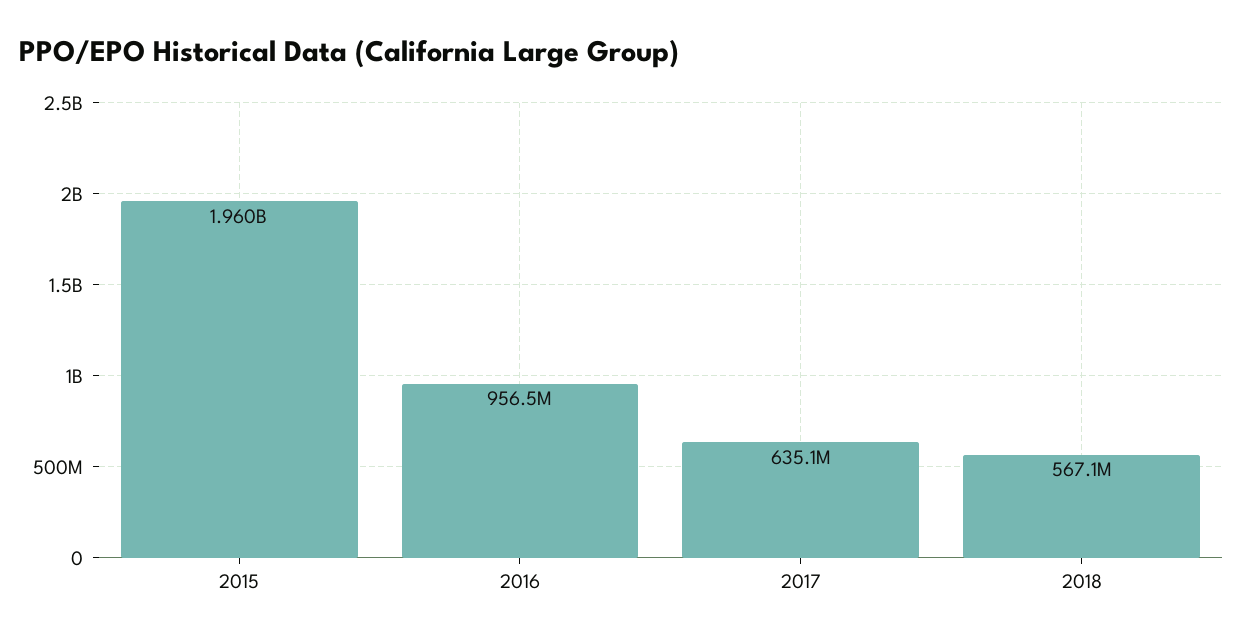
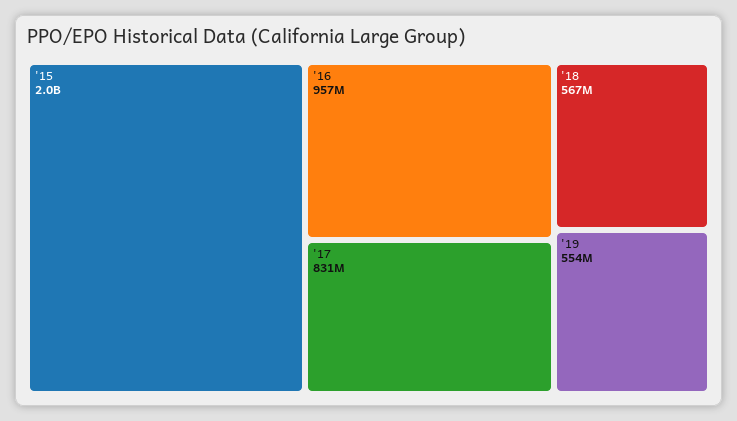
2017: 635100000 -> 831000000
'19: none -> 554000000

